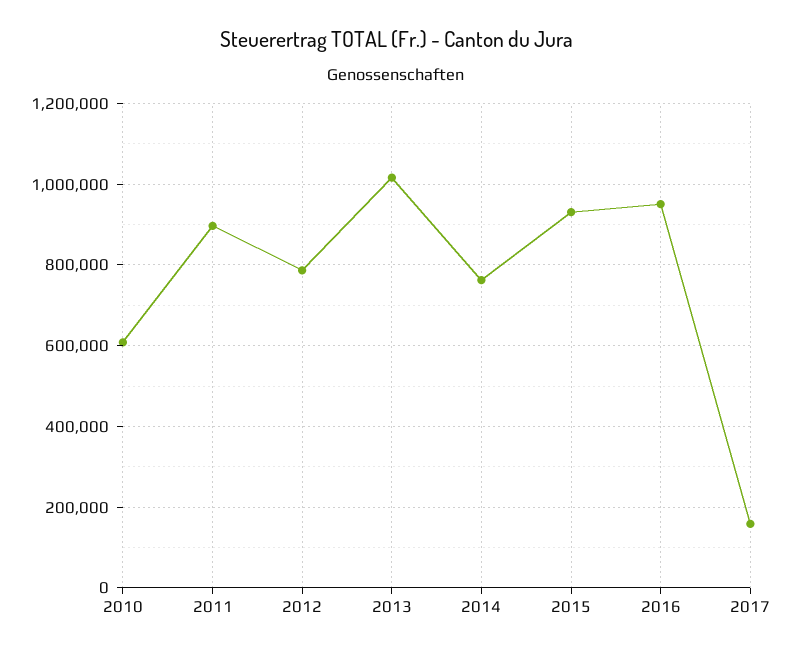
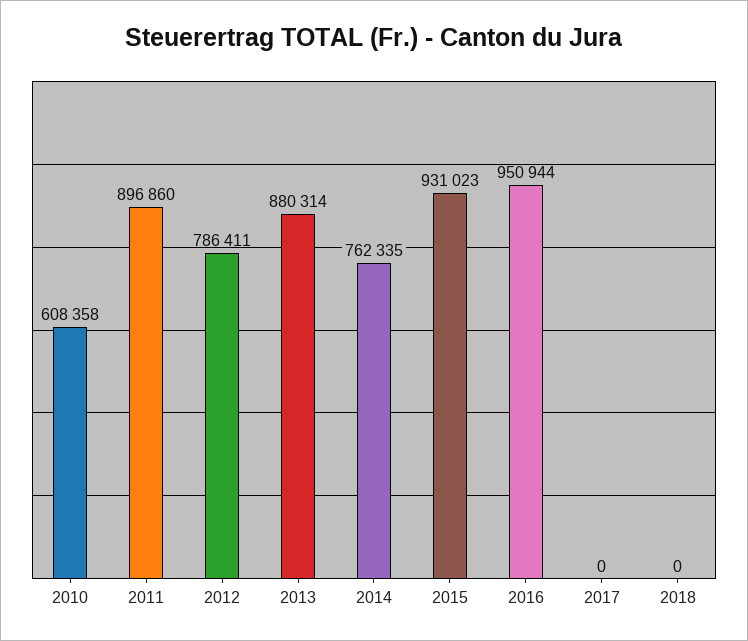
2013: 1020000 -> 880314
2017: 160000 -> 0
2018: none -> 0

